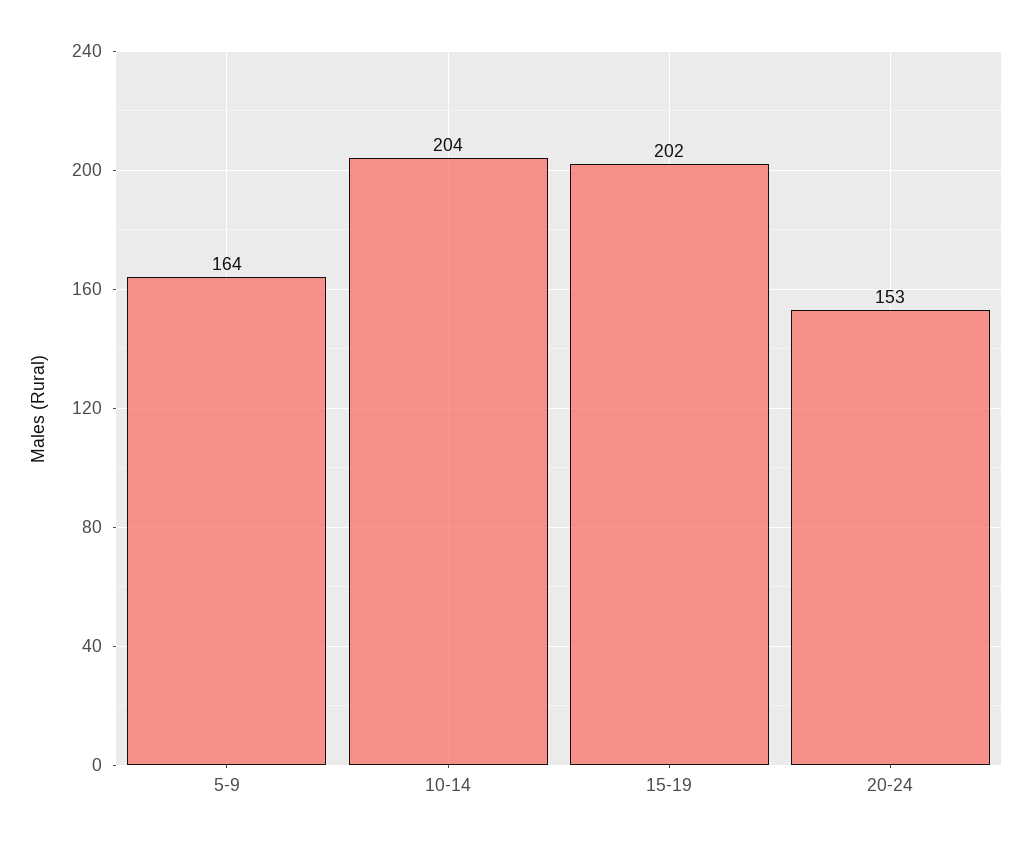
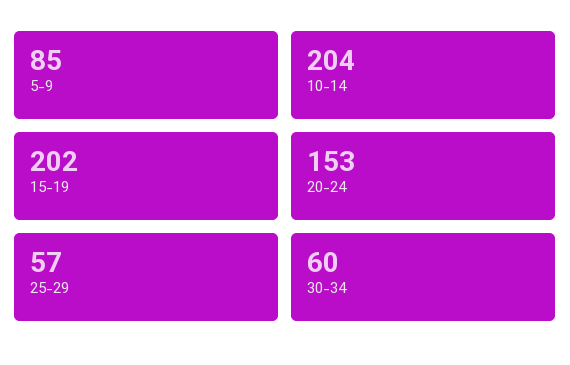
5-9: 164 -> 85
25-29: none -> 57
30-34: none -> 60

